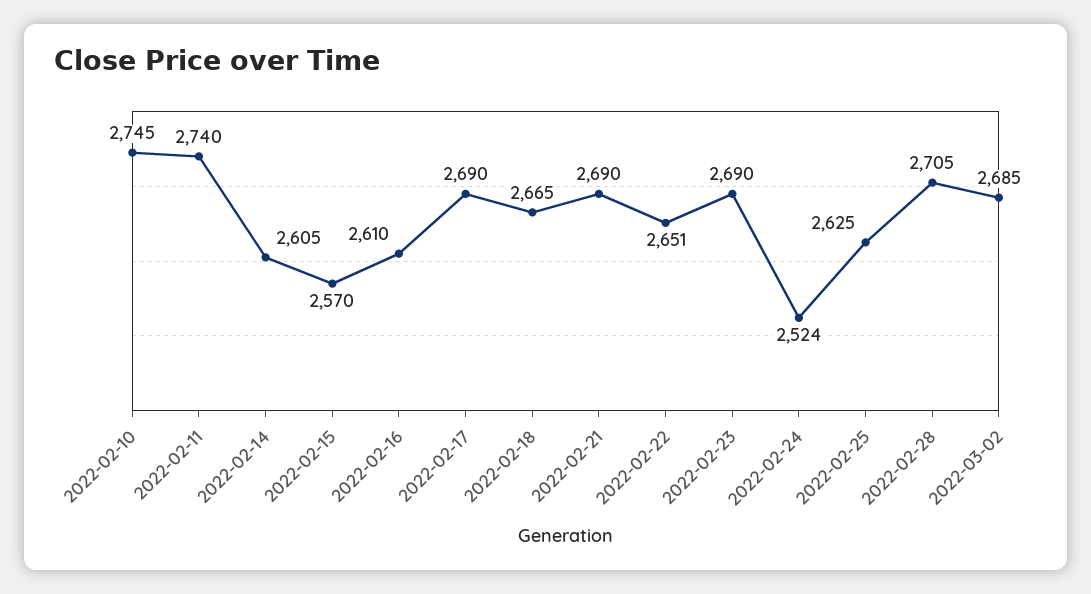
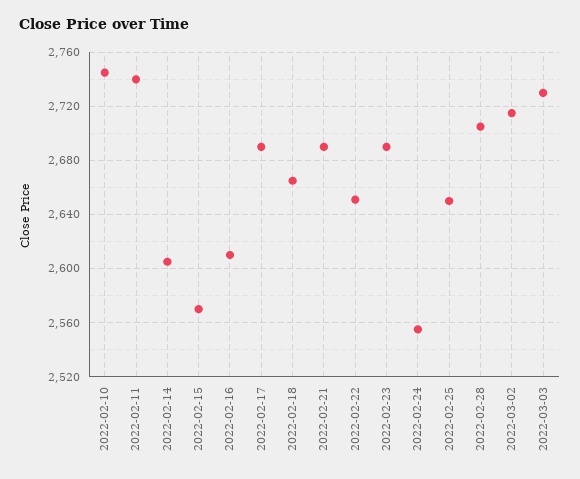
2022-02-24: 2524 -> 2555
2022-02-25: 2625 -> 2650
2022-03-02: 2685 -> 2715
2022-03-03: none -> 2730

